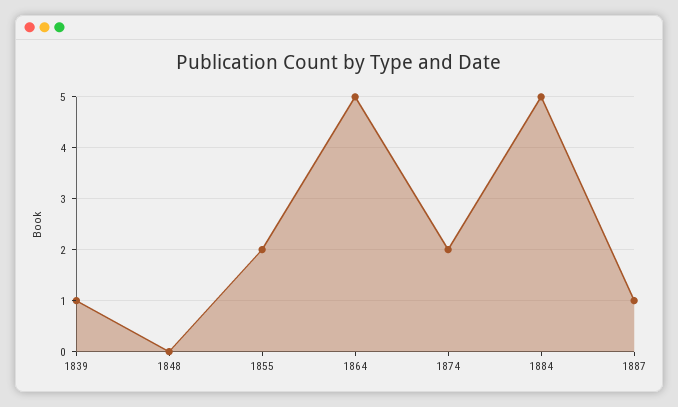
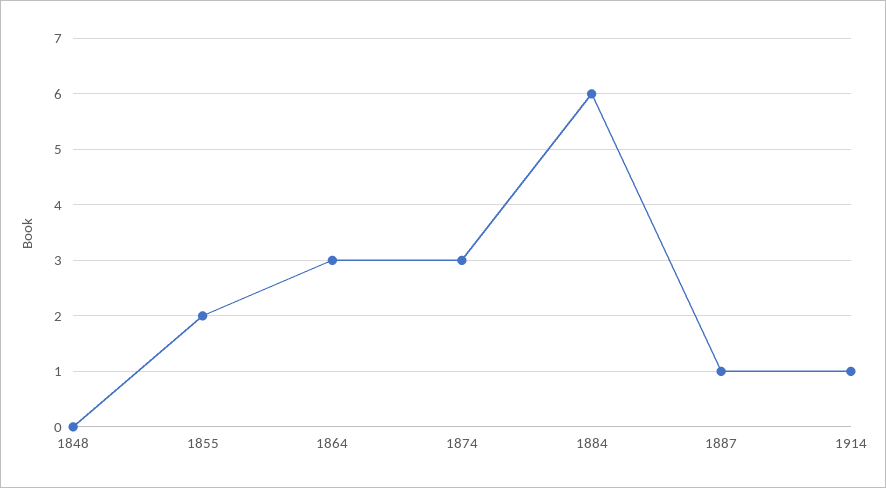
1839: 1 -> none
1864: 5 -> 3
1874: 2 -> 3
1884: 5 -> 6
1914: none -> 1

